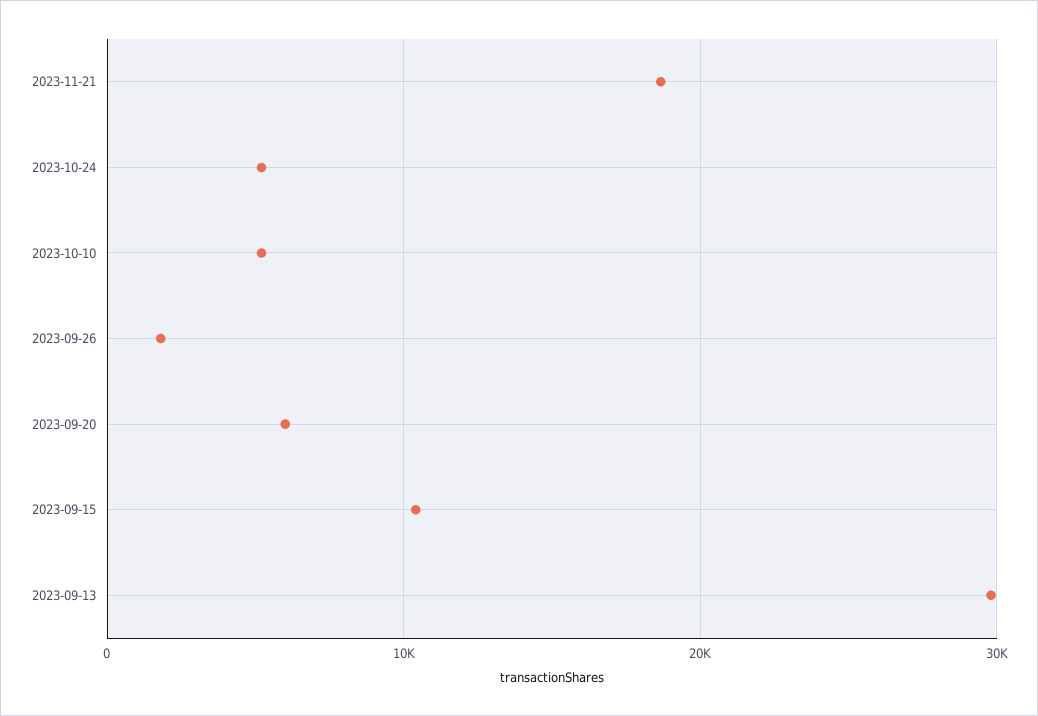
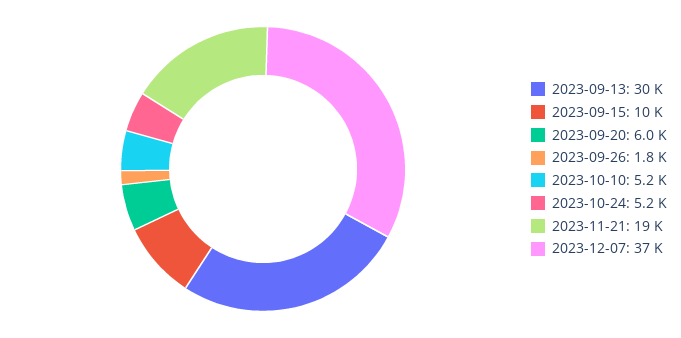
2023-12-07: none -> 37000

